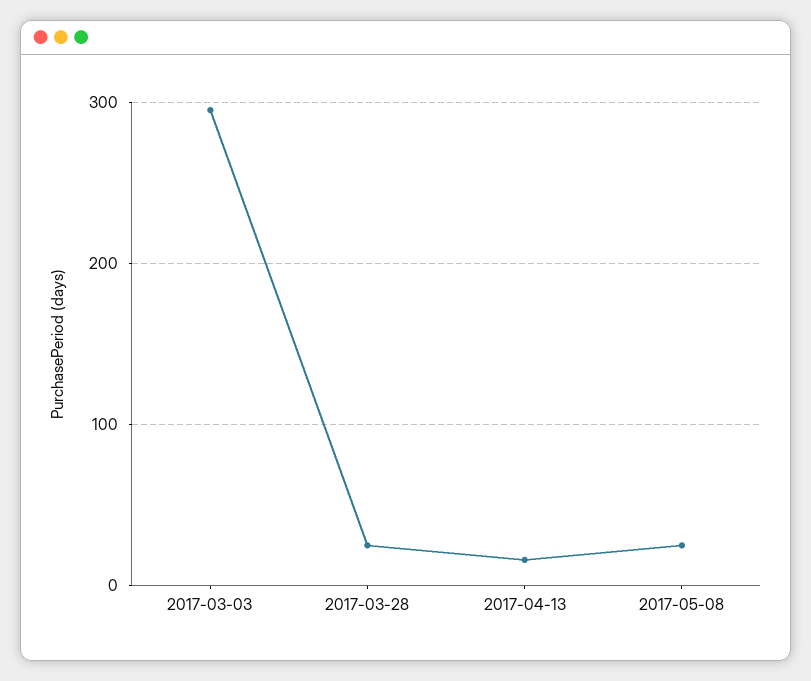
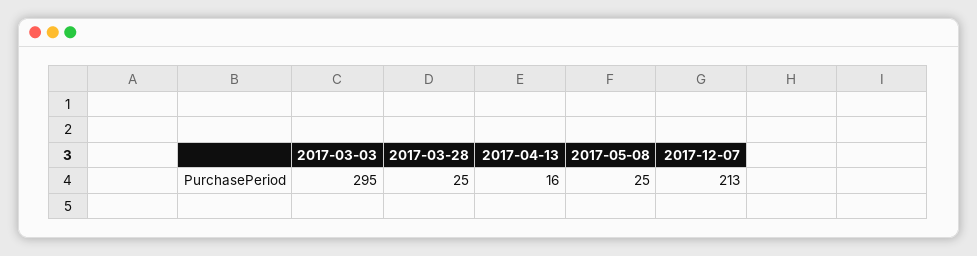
2017-12-07: none -> 213

